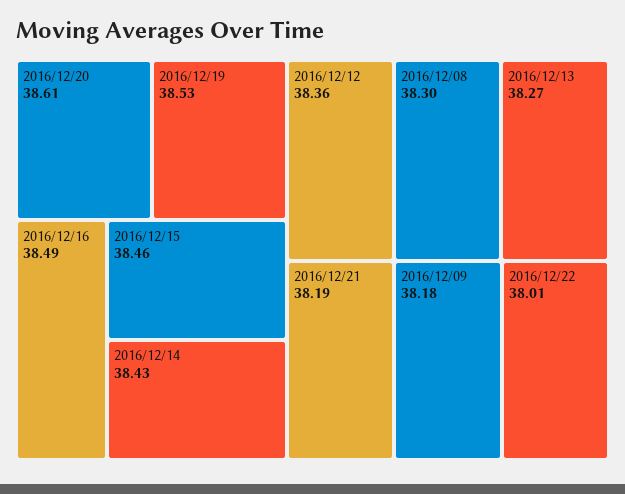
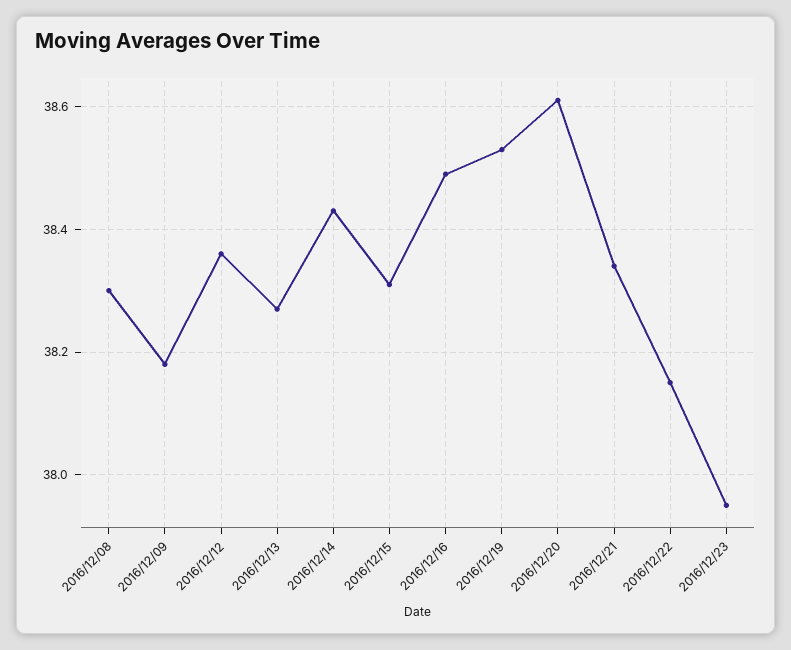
2016/12/15: 38.46 -> 38.3
2016/12/21: 38.19 -> 38.35
2016/12/22: 38.01 -> 38.15
2016/12/23: none -> 37.95

